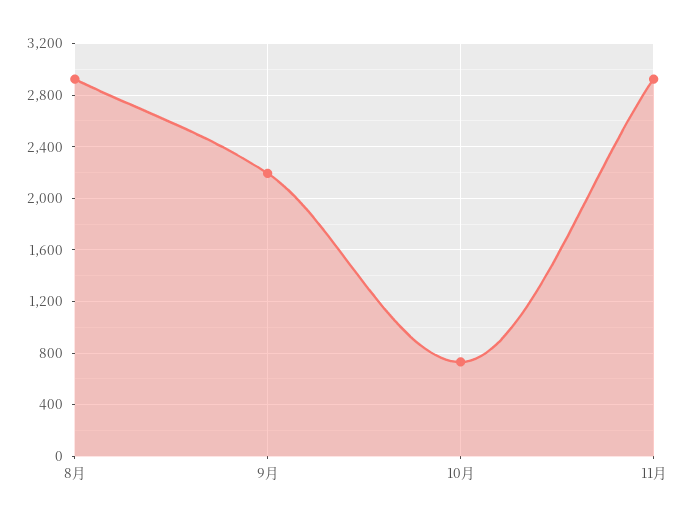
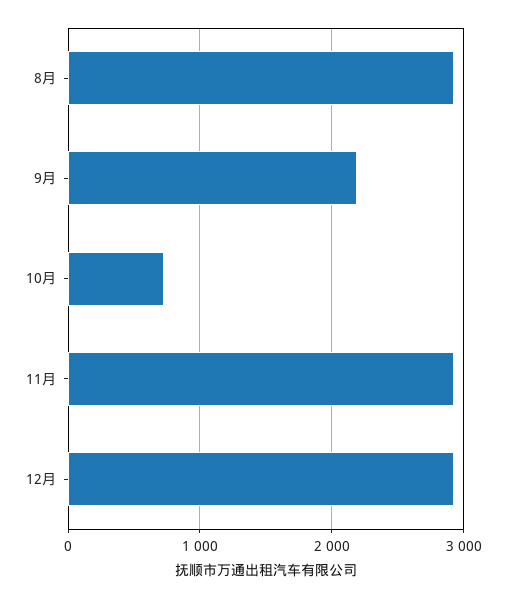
12月: none -> 2900

